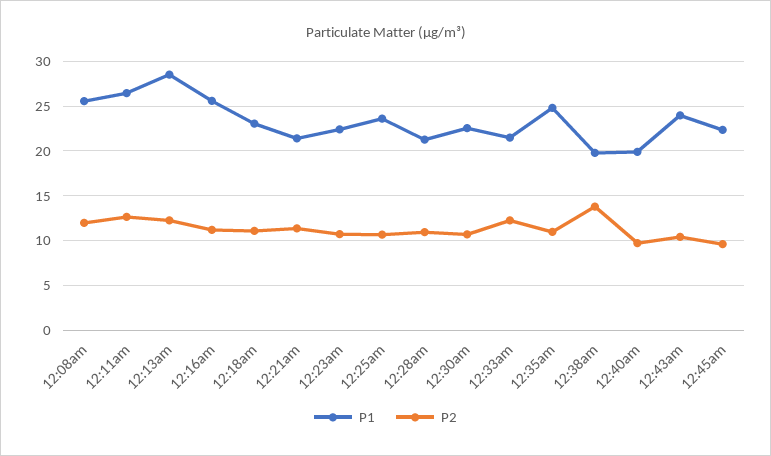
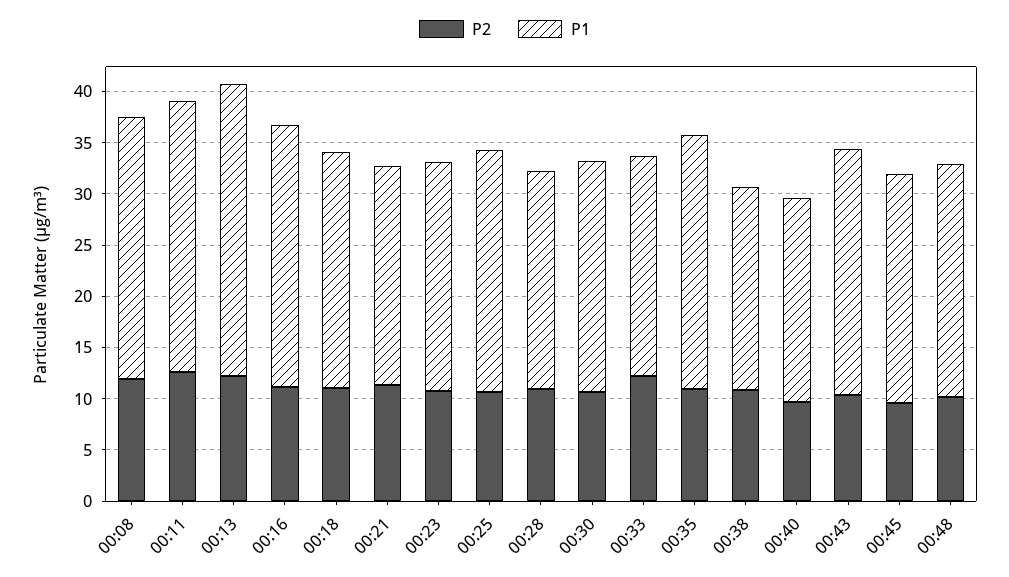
P2, 12:38am: 14 -> 11
P2, 00:48: none -> 10
P1, 00:48: none -> 23

